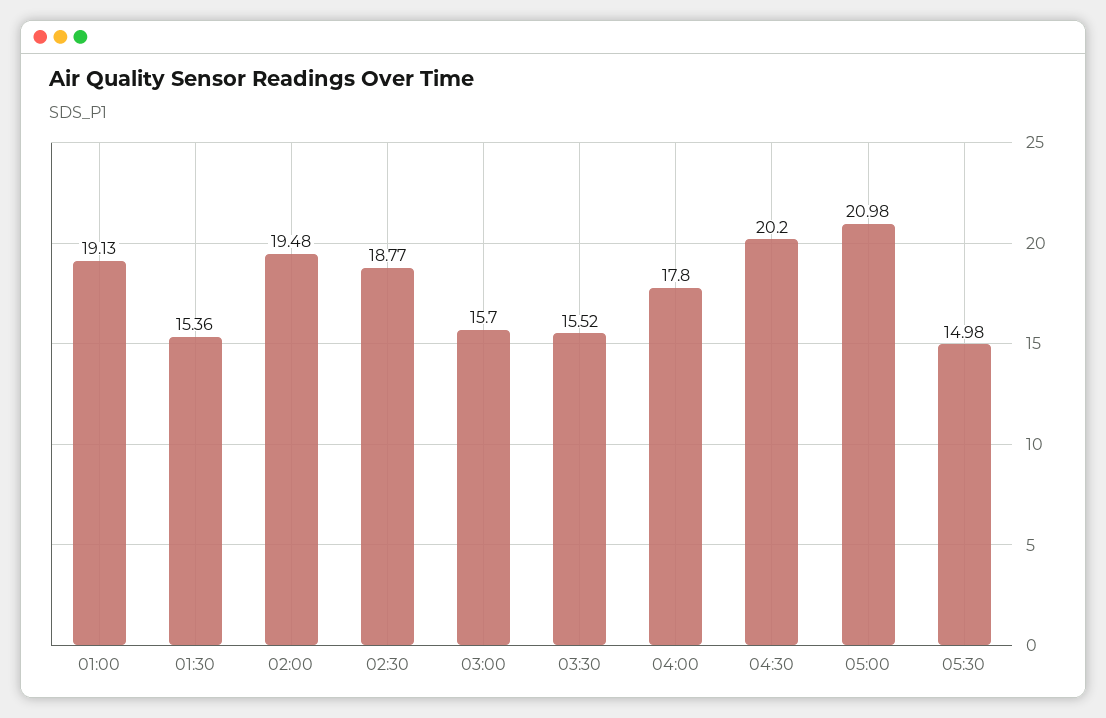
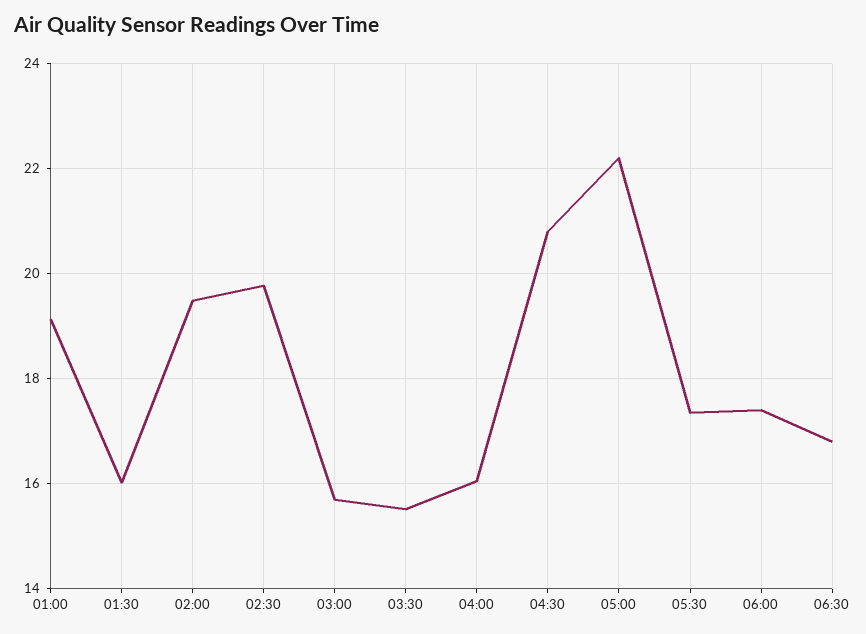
01:30: 15.36 -> 16
02:30: 18.77 -> 19.8
04:00: 17.8 -> 16
04:30: 20.2 -> 20.8
05:00: 20.98 -> 22.2
05:30: 14.98 -> 17.4
06:00: none -> 17.4
06:30: none -> 16.8

